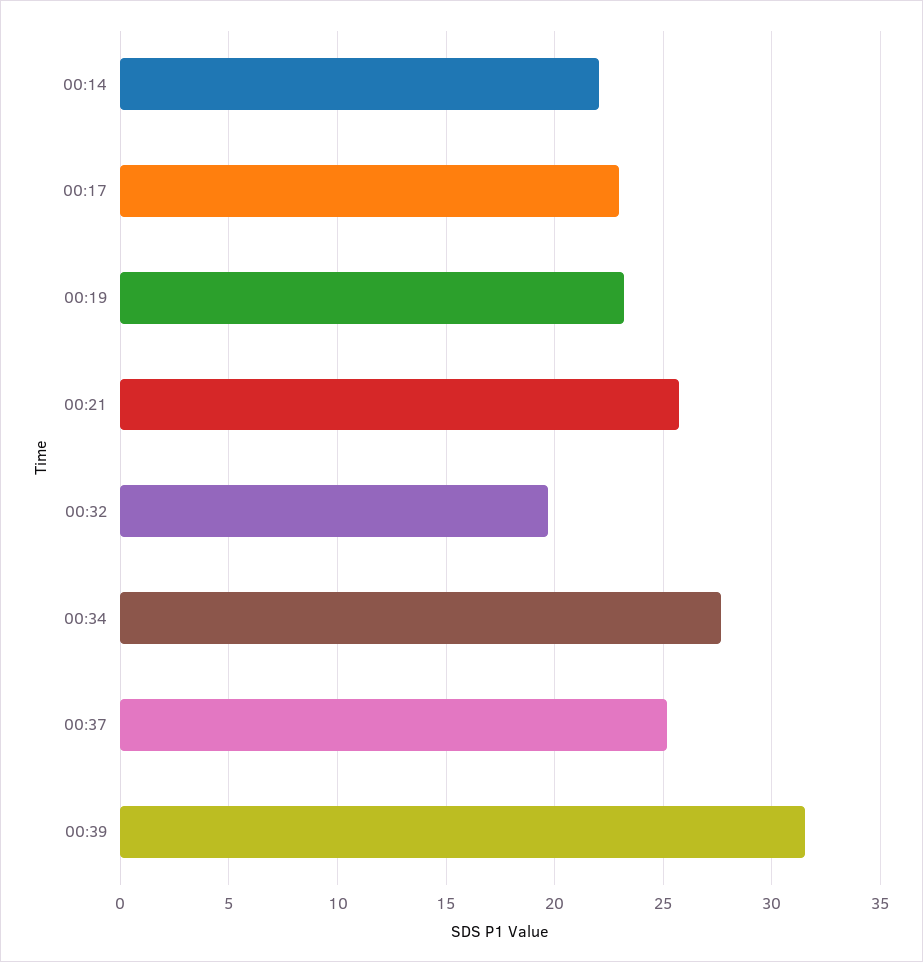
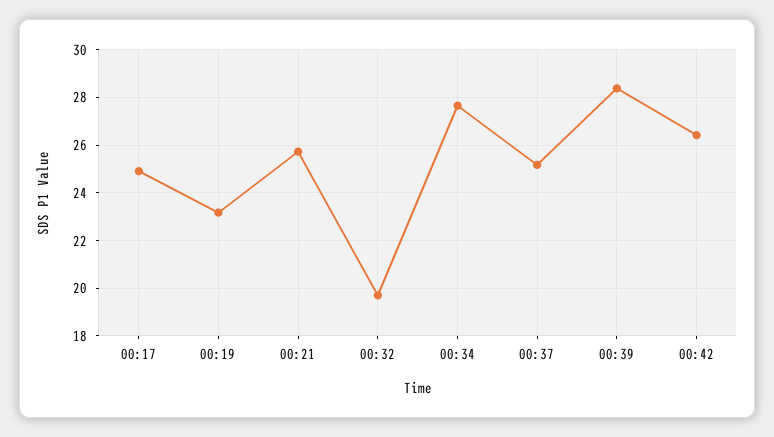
00:14: 22 -> none
00:17: 23 -> 25
00:39: 31.5 -> 28.5
00:42: none -> 26.5

